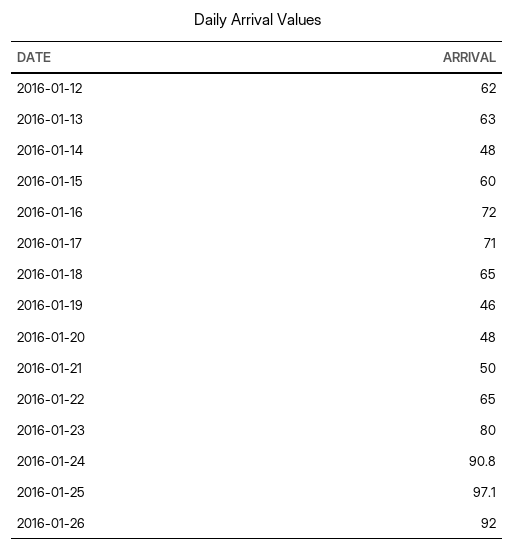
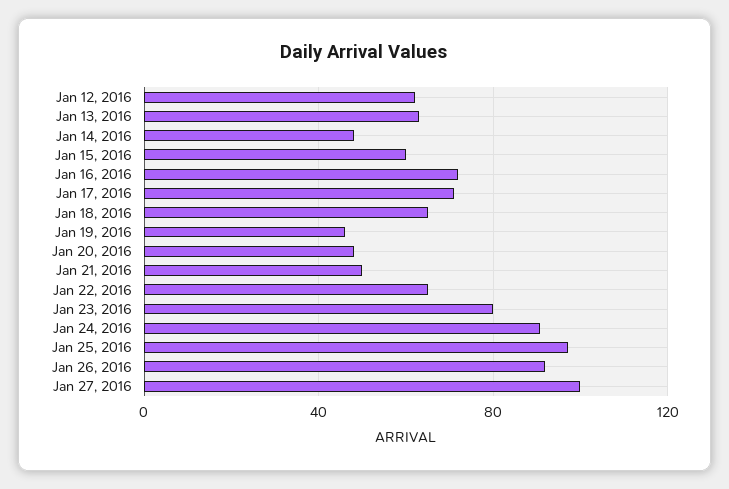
Jan 27, 2016: none -> 100

